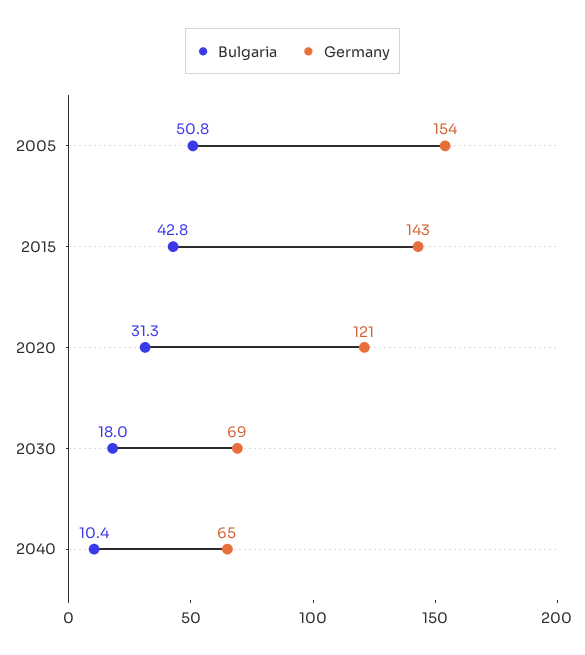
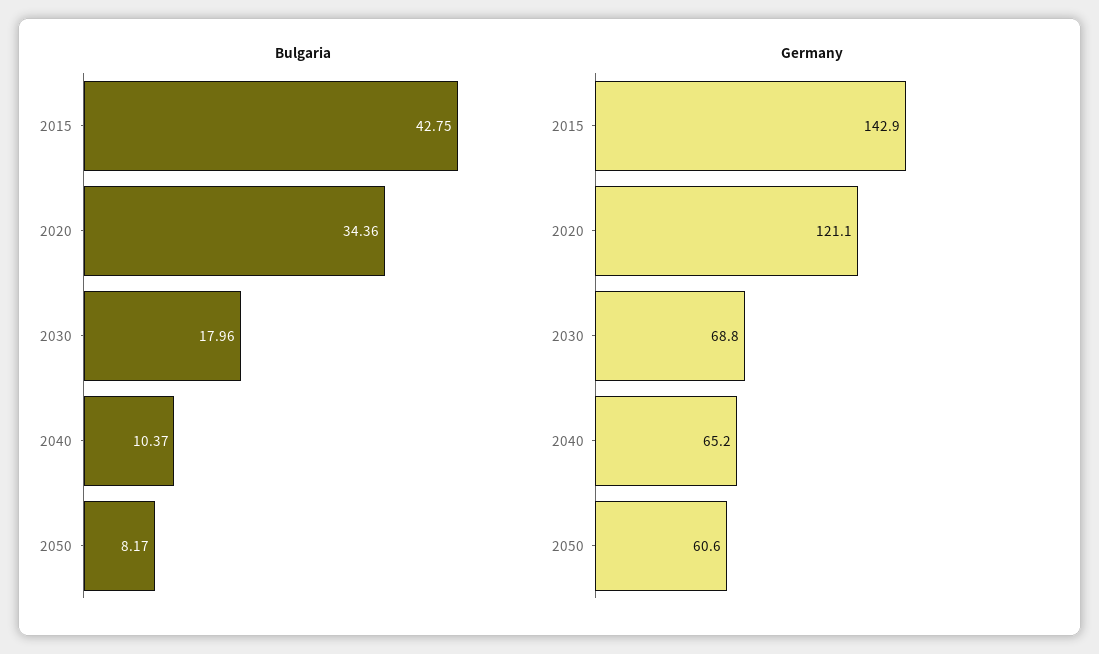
Bulgaria, 2005: 50.8 -> none
Germany, 2005: 154 -> none
Bulgaria, 2020: 31.3 -> 34.36
Bulgaria, 2050: none -> 8.17
Germany, 2050: none -> 60.6

